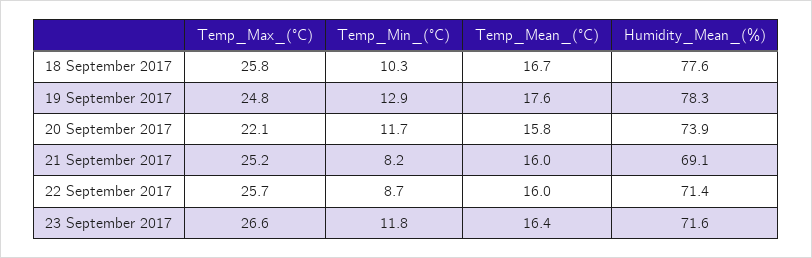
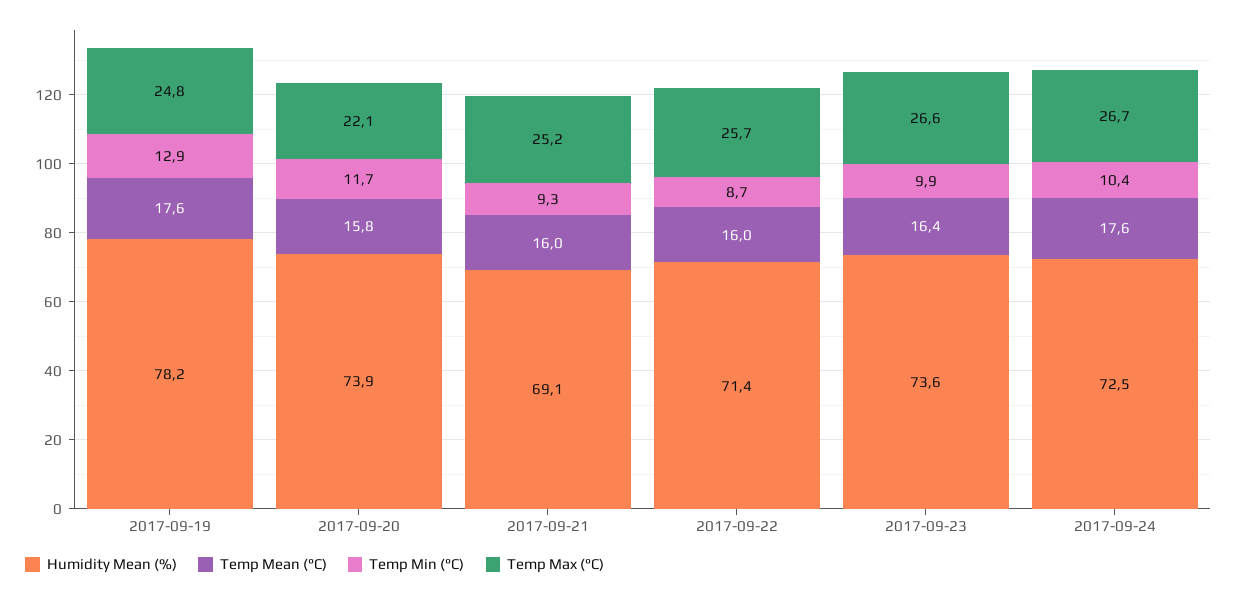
Temp_Max_(°C), 18 September 2017: 25.8 -> none
Temp_Min_(°C), 18 September 2017: 10.3 -> none
Temp_Mean_(°C), 18 September 2017: 16.7 -> none
Humidity_Mean_(%), 18 September 2017: 77.6 -> none
Humidity_Mean_(%), 19 September 2017: 78.3 -> 78.2
Temp_Min_(°C), 21 September 2017: 8.2 -> 9.3
Temp_Min_(°C), 23 September 2017: 11.8 -> 9.9
Humidity_Mean_(%), 23 September 2017: 71.6 -> 73.6
Humidity_Mean_(%), 2017-09-24: none -> 72.5
Temp_Mean_(°C), 2017-09-24: none -> 17.6
Temp_Min_(°C), 2017-09-24: none -> 10.4
Temp_Max_(°C), 2017-09-24: none -> 26.7

